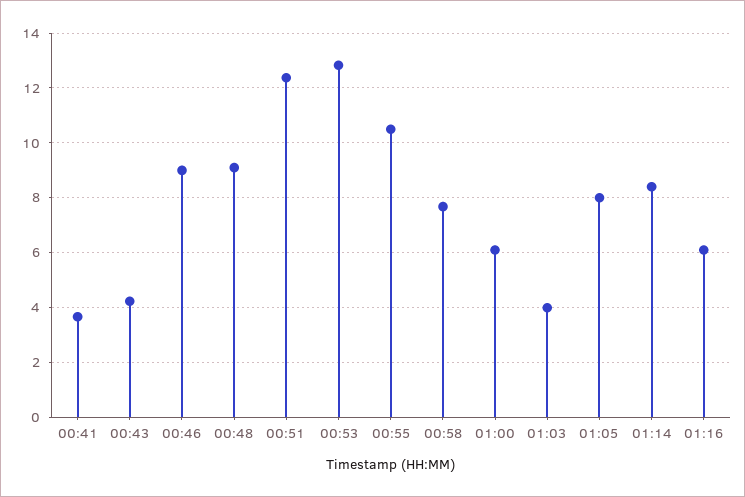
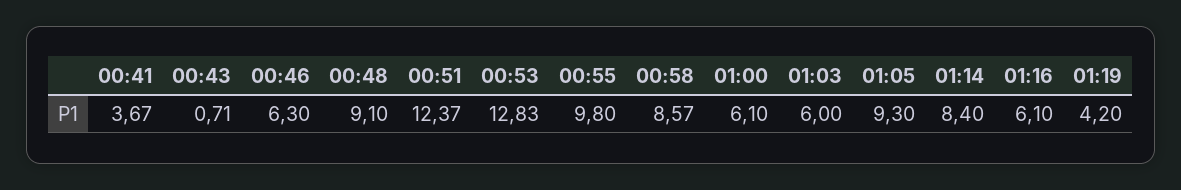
00:43: 4.25 -> 0.71
00:46: 9 -> 6.3
00:55: 10.5 -> 9.8
00:58: 7.75 -> 8.57
01:03: 4 -> 6
01:05: 8 -> 9.3
01:19: none -> 4.2

